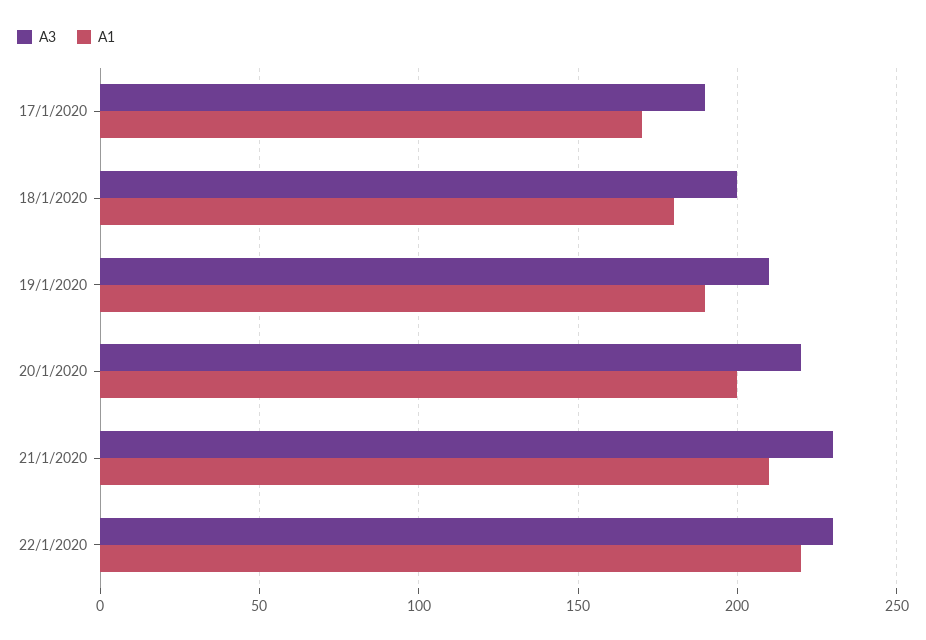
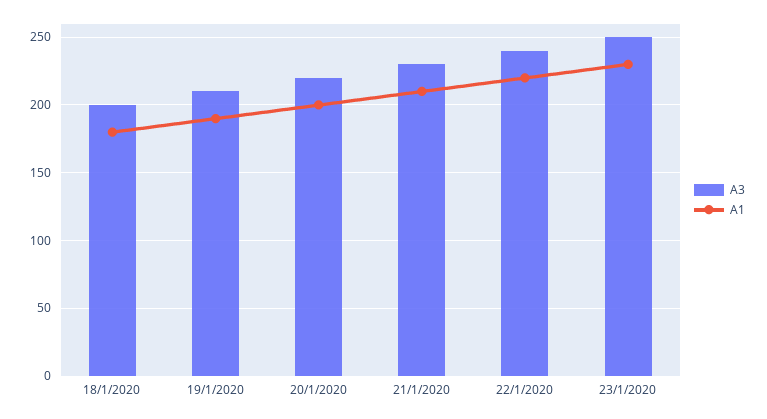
A3, 17/1/2020: 190 -> none
A1, 17/1/2020: 170 -> none
A3, 22/1/2020: 230 -> 240
A3, 23/1/2020: none -> 250
A1, 23/1/2020: none -> 230

